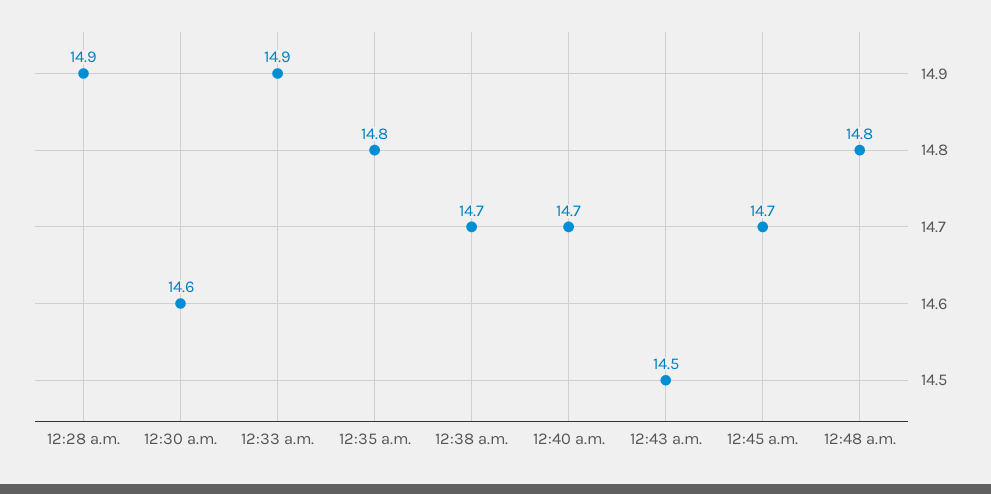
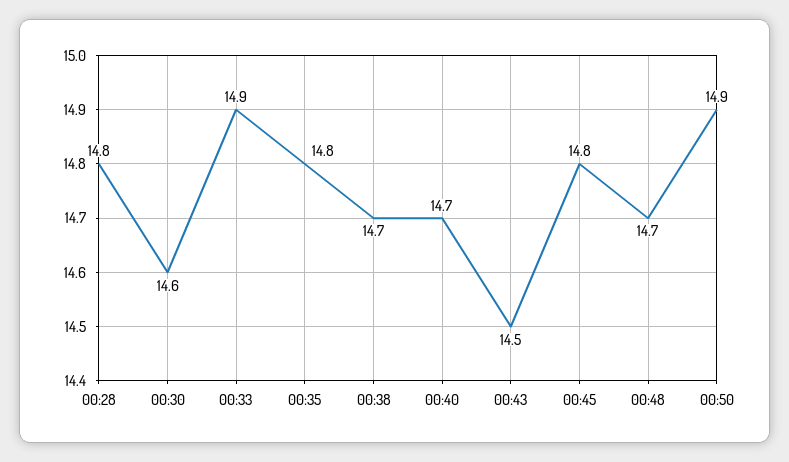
12:28 a.m.: 14.9 -> 14.8
12:45 a.m.: 14.7 -> 14.8
12:48 a.m.: 14.8 -> 14.7
00:50: none -> 14.9

